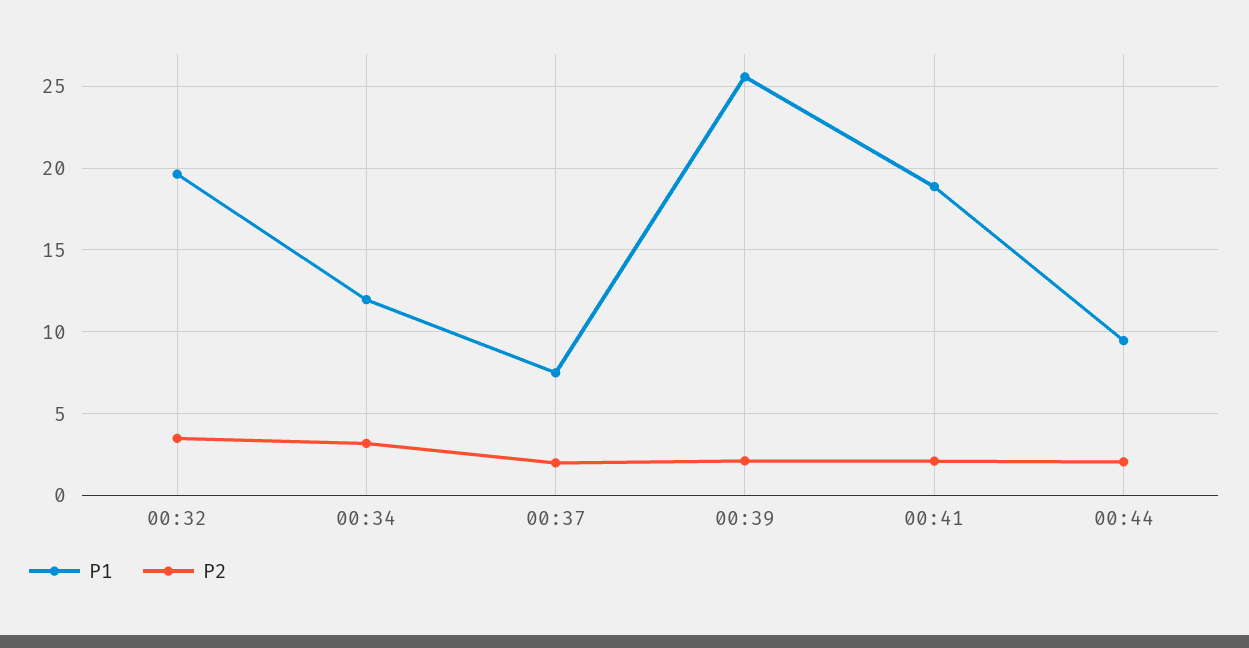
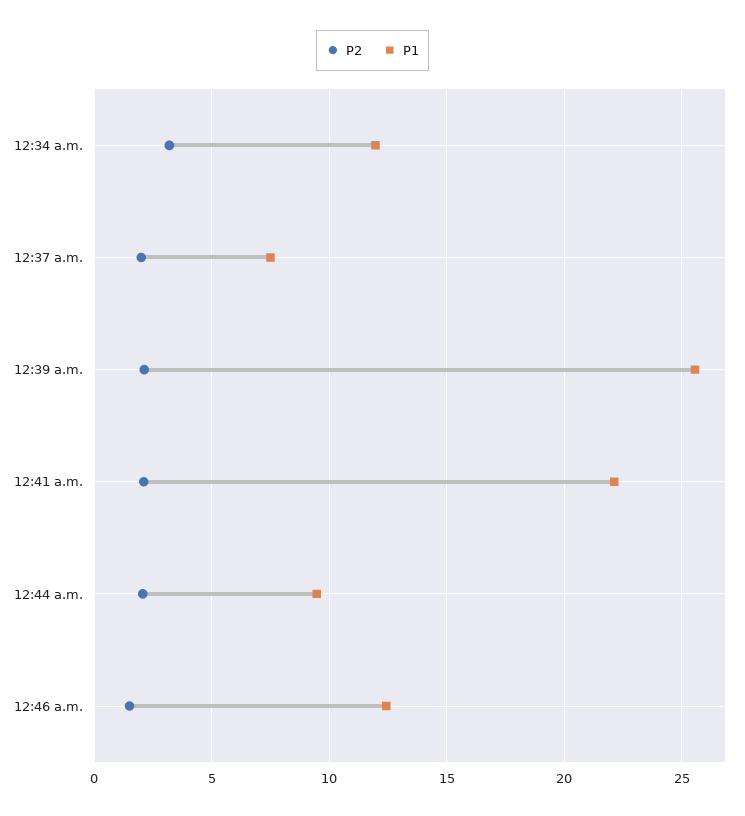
P1, 00:32: 19.5 -> none
P2, 00:32: 3.5 -> none
P1, 00:41: 19 -> 22
P2, 12:46 a.m.: none -> 1.5
P1, 12:46 a.m.: none -> 12.5

